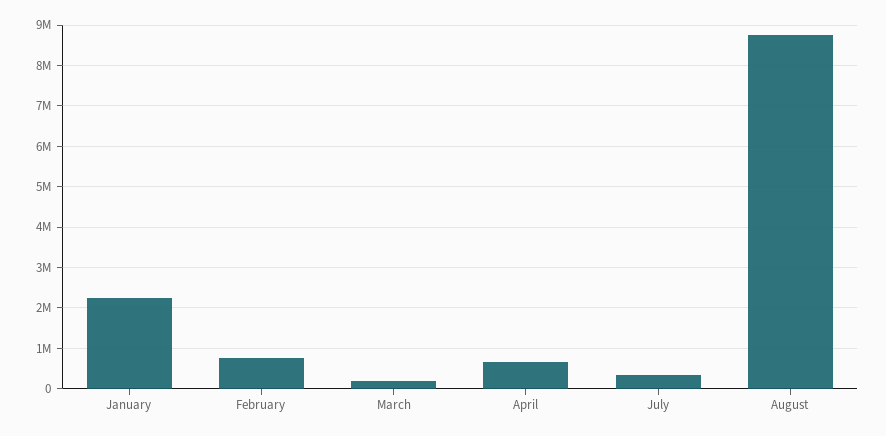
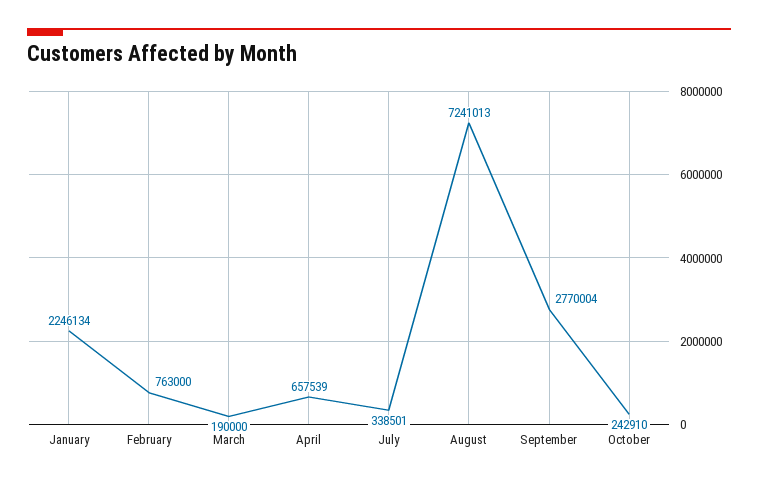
August: 8800000 -> 7241013
September: none -> 2770004
October: none -> 242910

